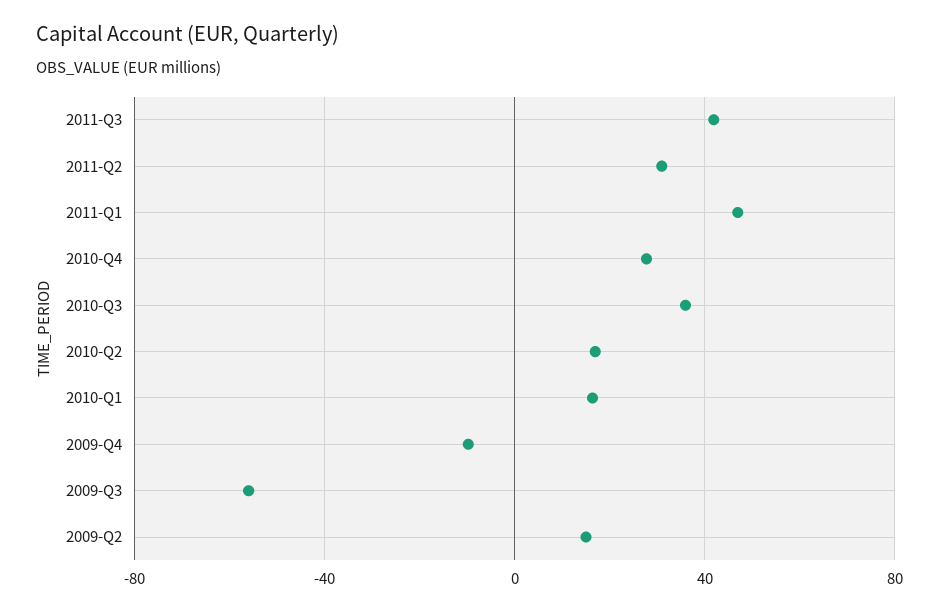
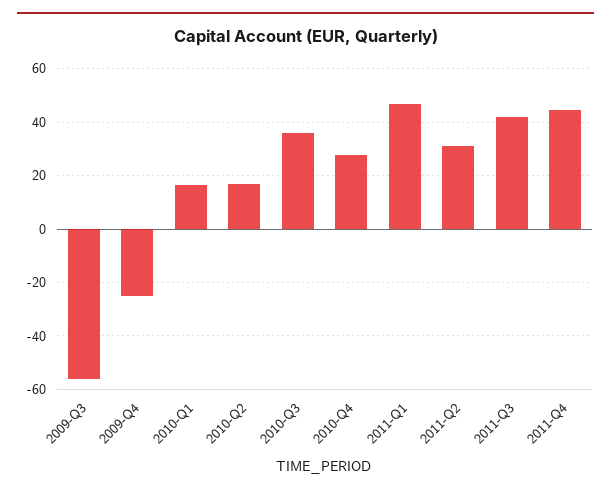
2009-Q4: -10 -> -25
2009-Q2: 15 -> none
2011-Q4: none -> 45

